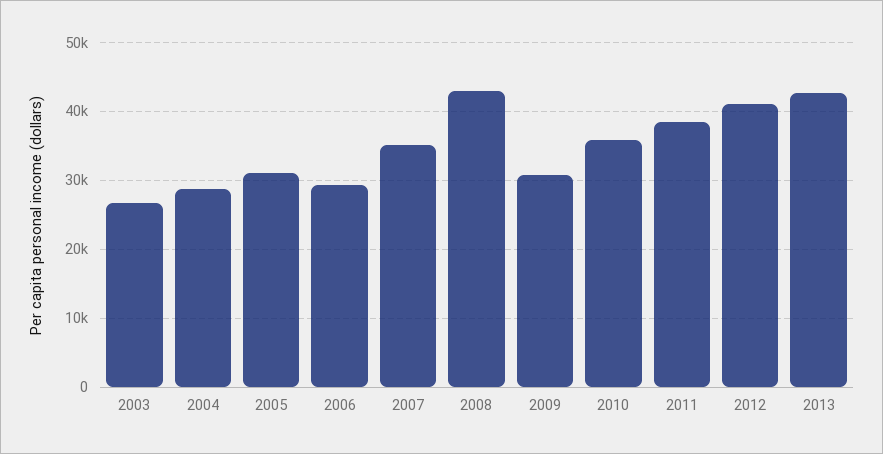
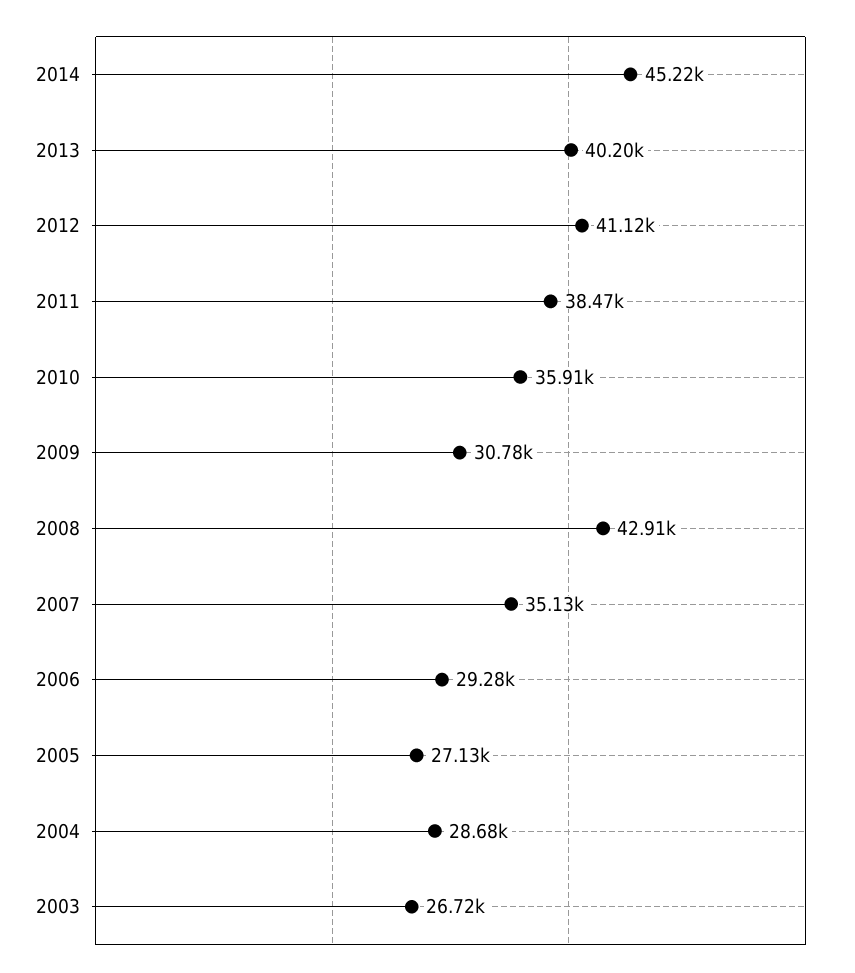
2005: 31000 -> 27130
2013: 43000 -> 40200
2014: none -> 45220

